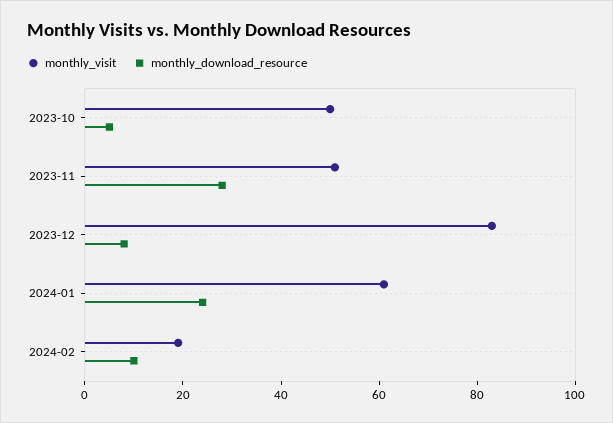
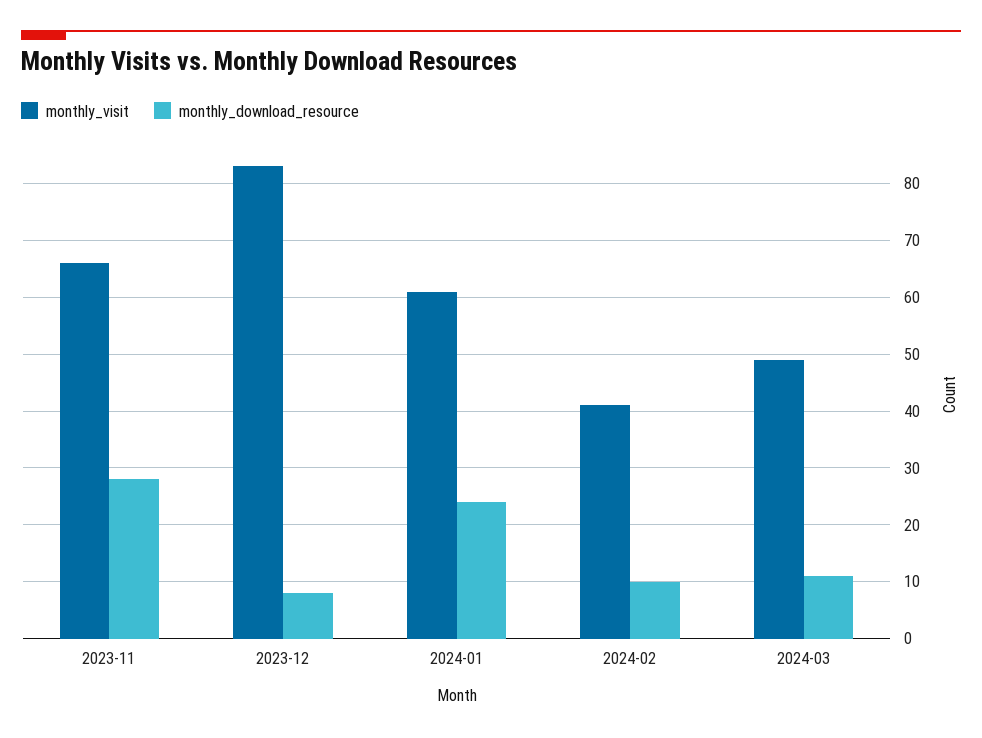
monthly_visit, 2023-10: 50 -> none
monthly_download_resource, 2023-10: 5 -> none
monthly_visit, 2023-11: 50 -> 65
monthly_visit, 2024-02: 20 -> 40
monthly_visit, 2024-03: none -> 50
monthly_download_resource, 2024-03: none -> 10

